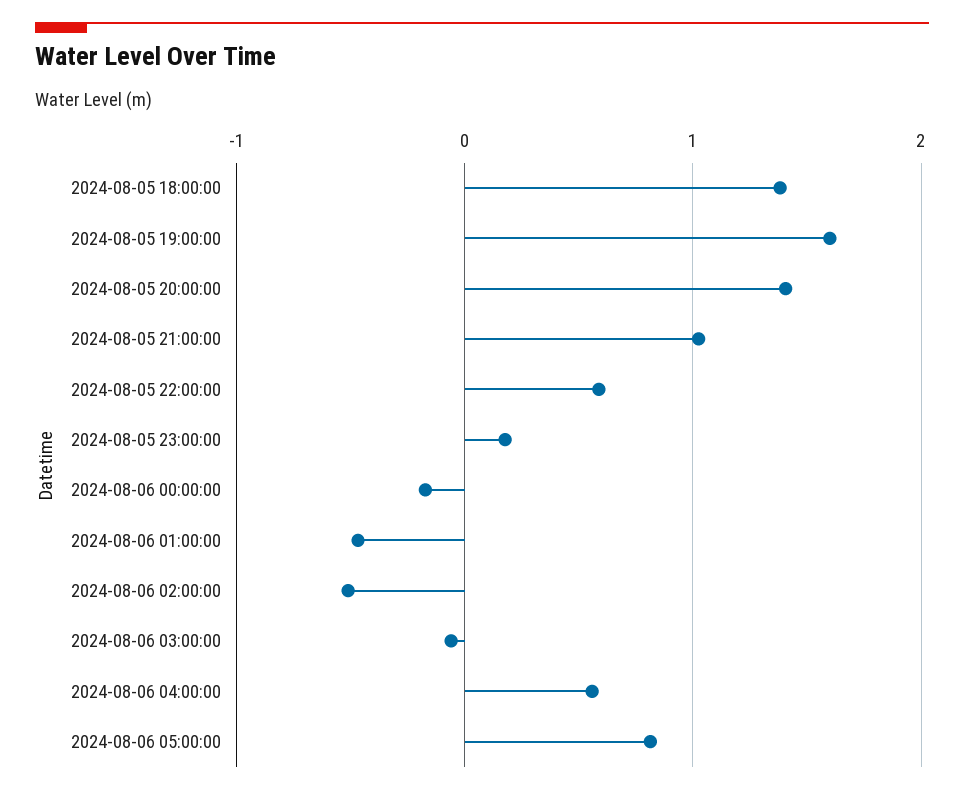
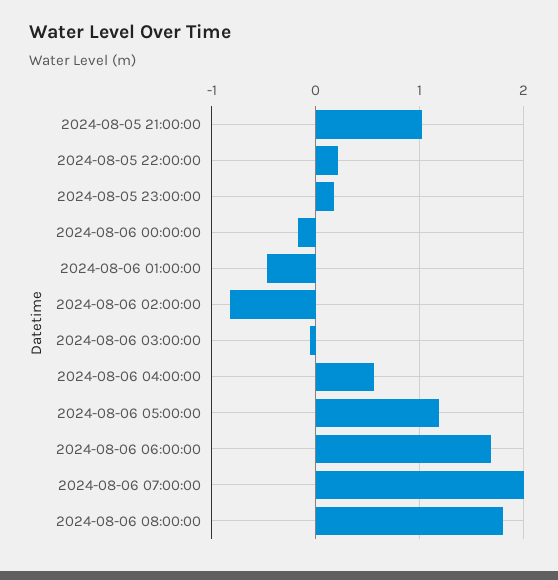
2024-08-05 18:00:00: 1.4 -> none
2024-08-05 19:00:00: 1.6 -> none
2024-08-05 20:00:00: 1.4 -> none
2024-08-05 22:00:00: 0.6 -> 0.2
2024-08-06 02:00:00: -0.5 -> -0.8
2024-08-06 05:00:00: 0.8 -> 1.2
2024-08-06 06:00:00: none -> 1.7
2024-08-06 07:00:00: none -> 2
2024-08-06 08:00:00: none -> 1.8

